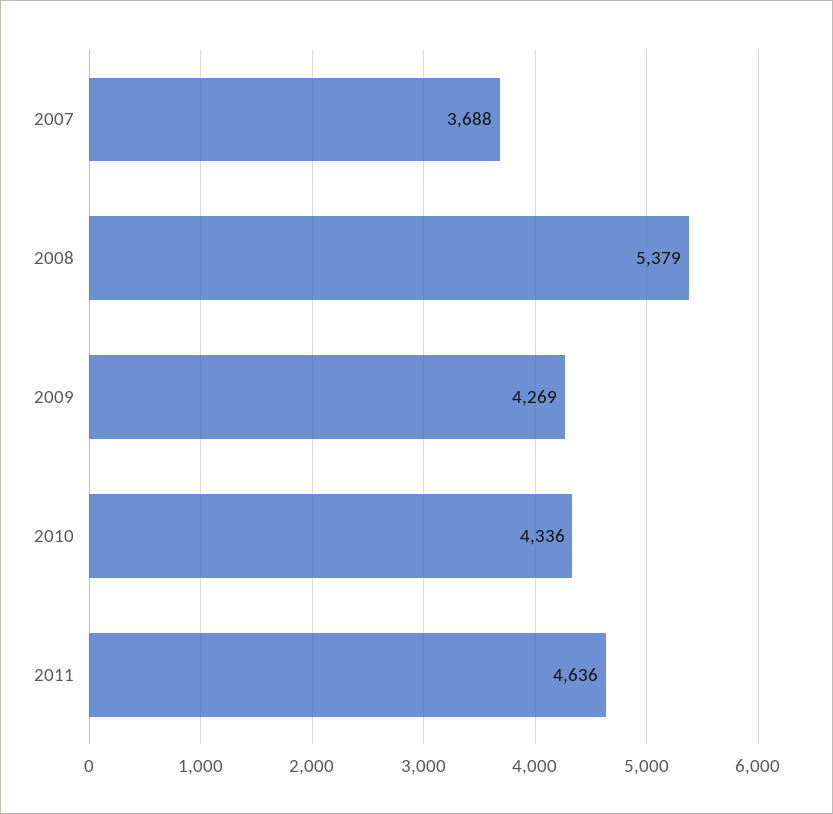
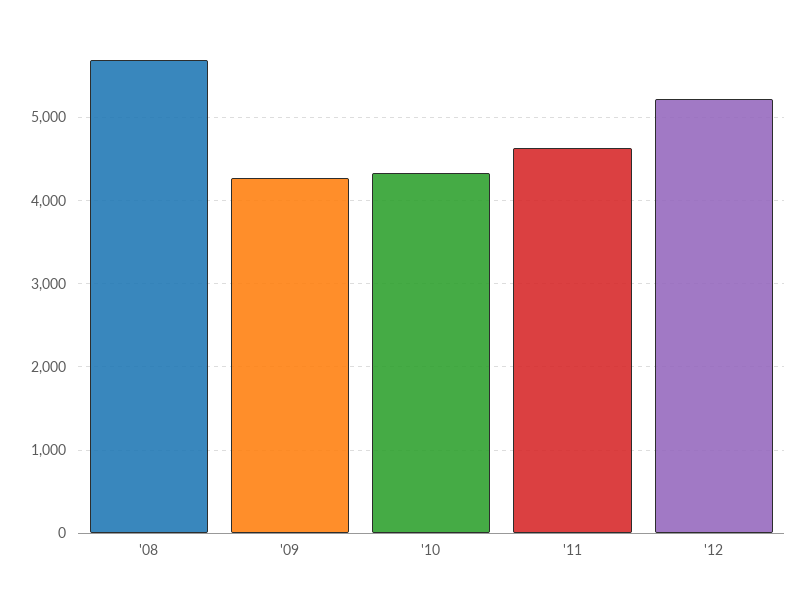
2007: 3688 -> none
2008: 5379 -> 5700
'12: none -> 5200

